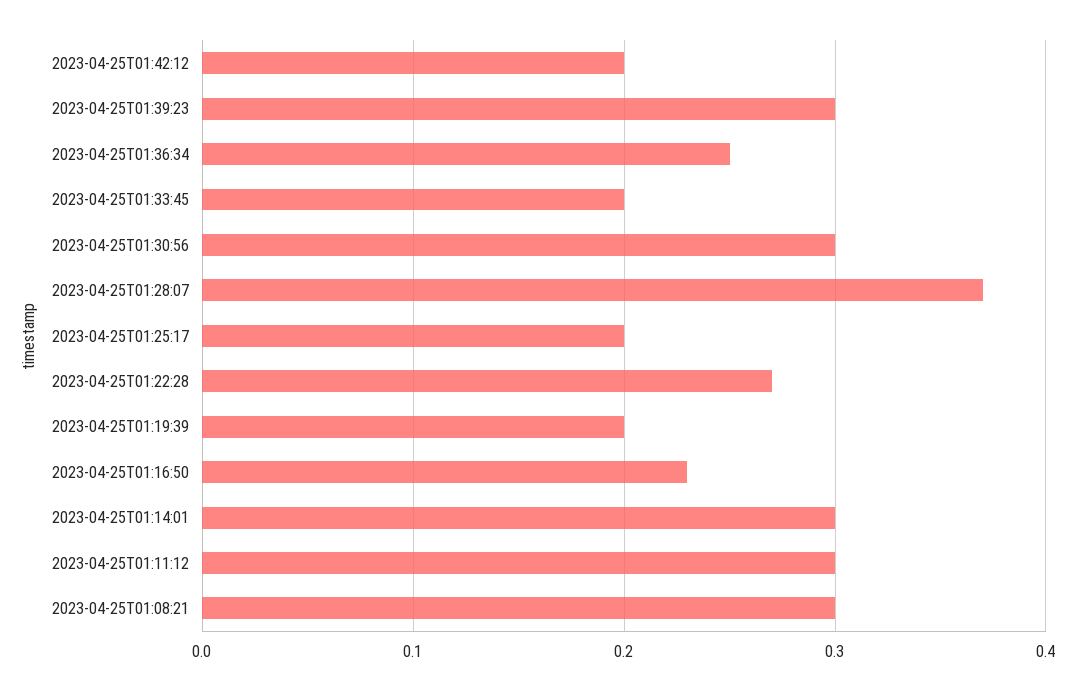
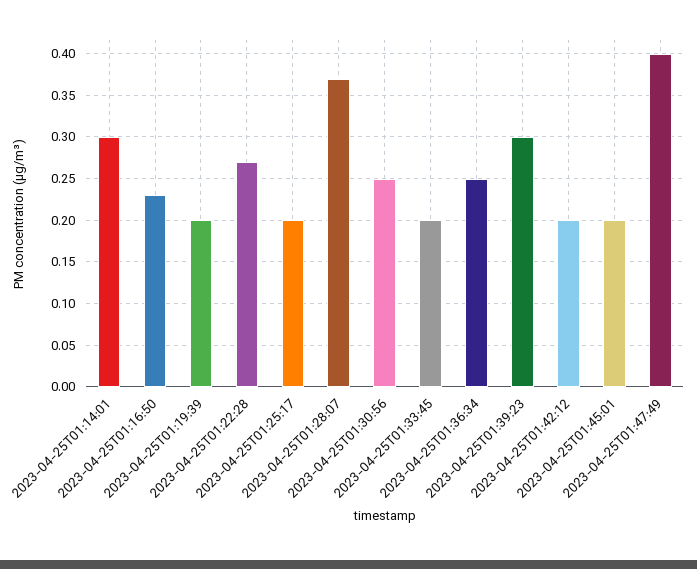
2023-04-25T01:30:56: 0.3 -> 0.25
2023-04-25T01:11:12: 0.3 -> none
2023-04-25T01:08:21: 0.3 -> none
2023-04-25T01:45:01: none -> 0.2
2023-04-25T01:47:49: none -> 0.4

